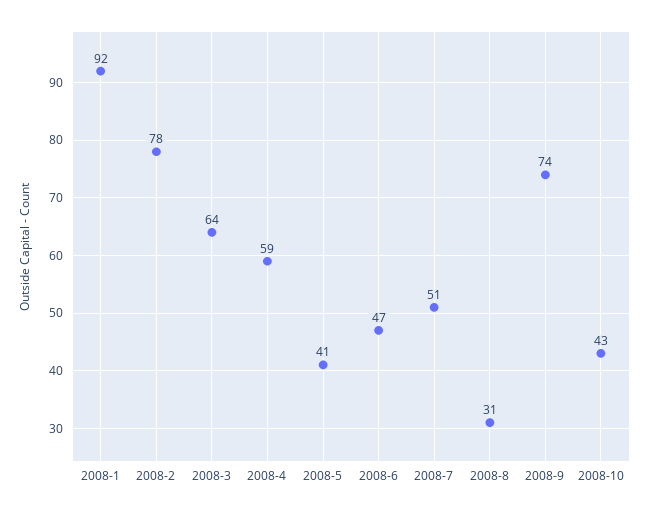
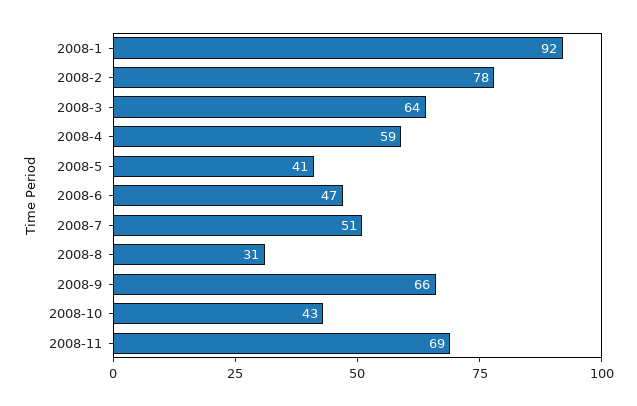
2008-9: 74 -> 66
2008-11: none -> 69

